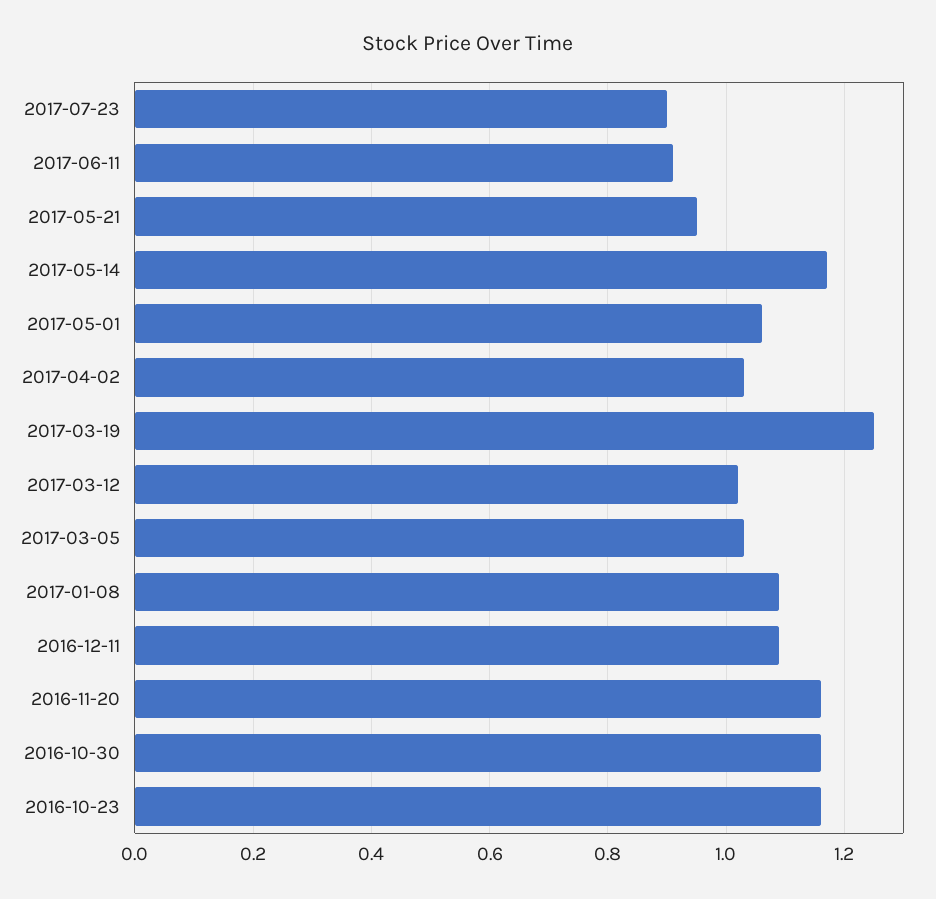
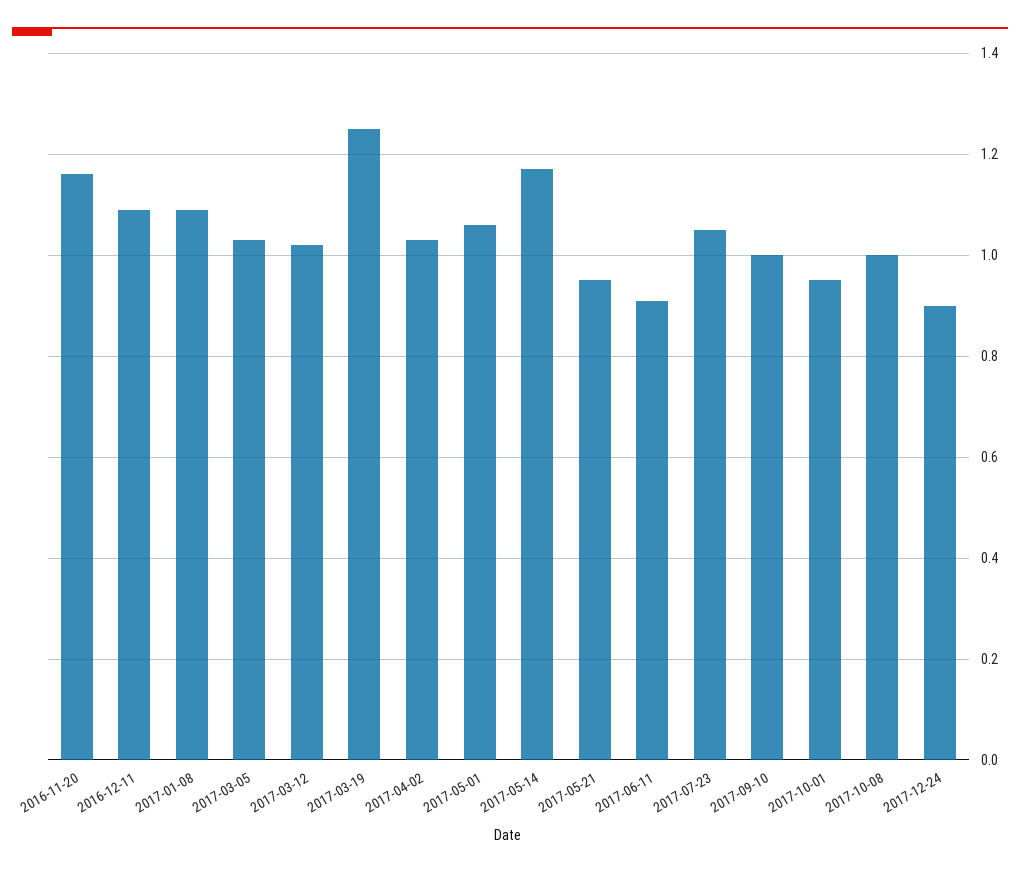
2017-07-23: 0.9 -> 1.05
2016-10-30: 1.15 -> none
2016-10-23: 1.15 -> none
2017-09-10: none -> 1
2017-10-01: none -> 0.95
2017-10-08: none -> 1
2017-12-24: none -> 0.9

